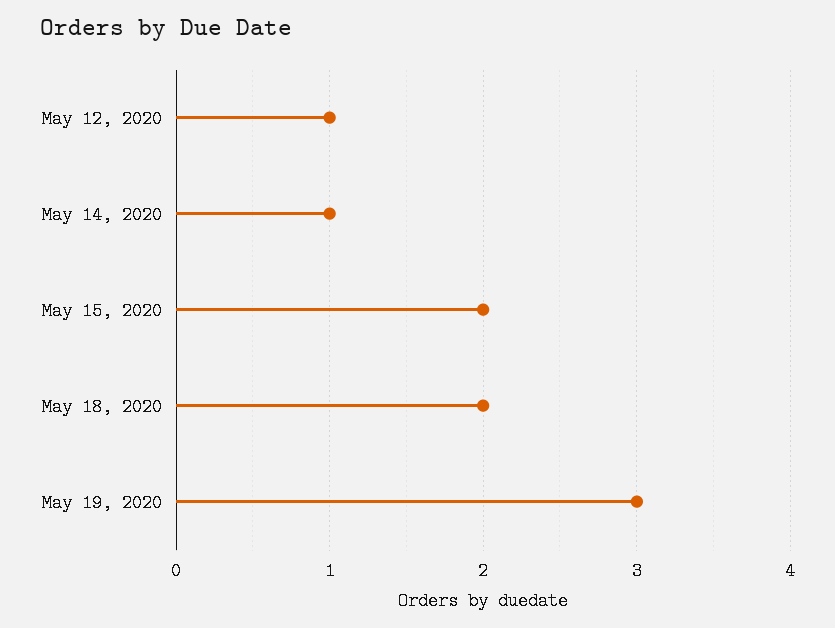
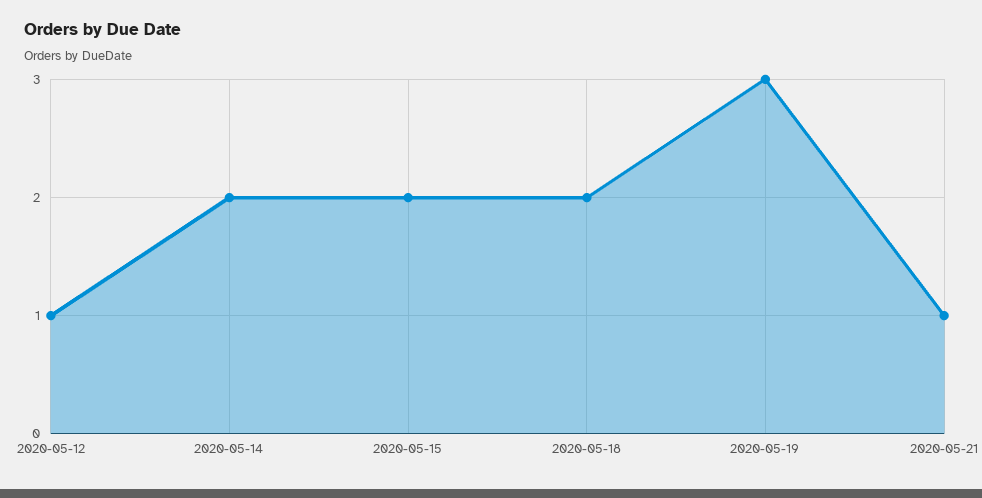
May 14, 2020: 1 -> 2
2020-05-21: none -> 1

